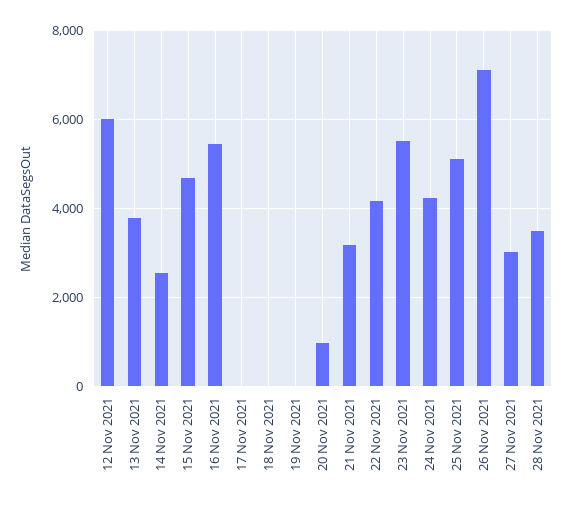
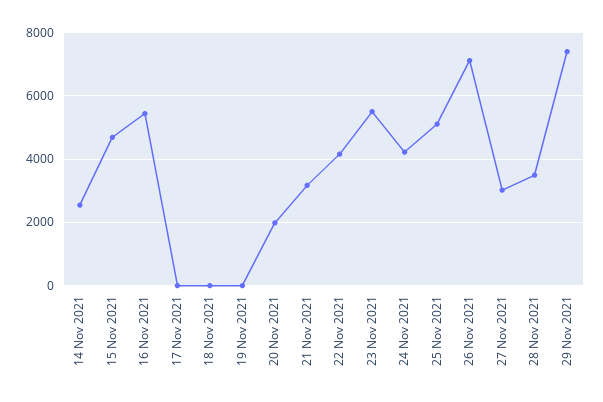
12 Nov 2021: 6000 -> none
13 Nov 2021: 3800 -> none
20 Nov 2021: 1000 -> 2000
29 Nov 2021: none -> 7400

